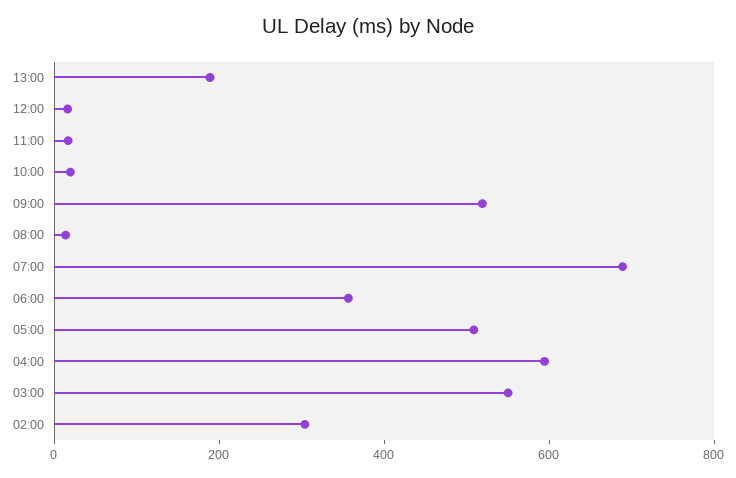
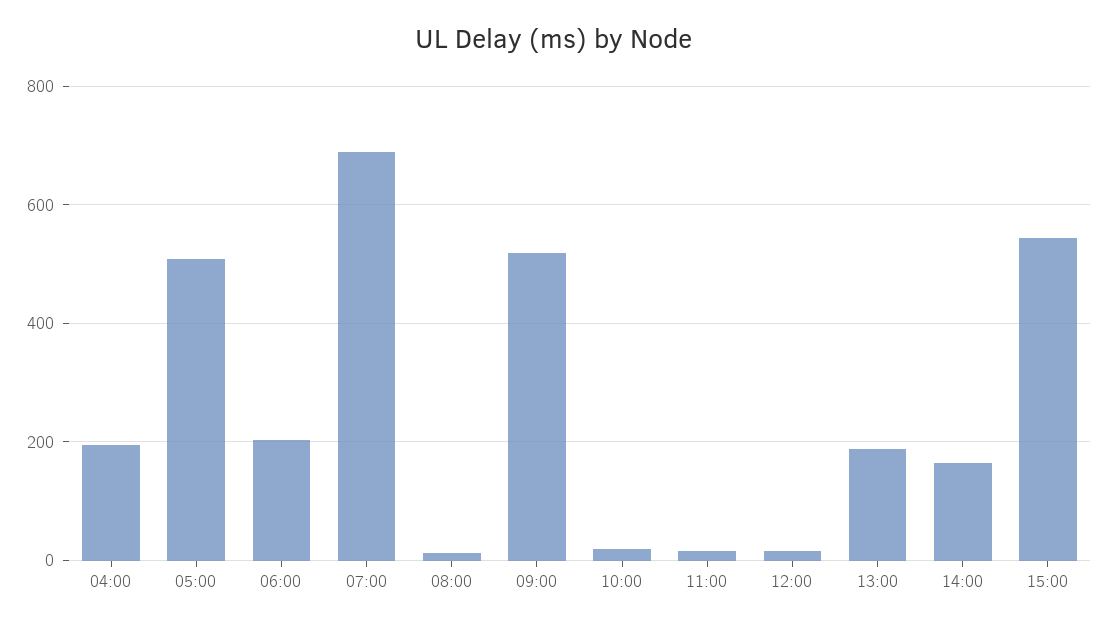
06:00: 350 -> 200
04:00: 600 -> 200
03:00: 550 -> none
02:00: 300 -> none
14:00: none -> 160
15:00: none -> 540

